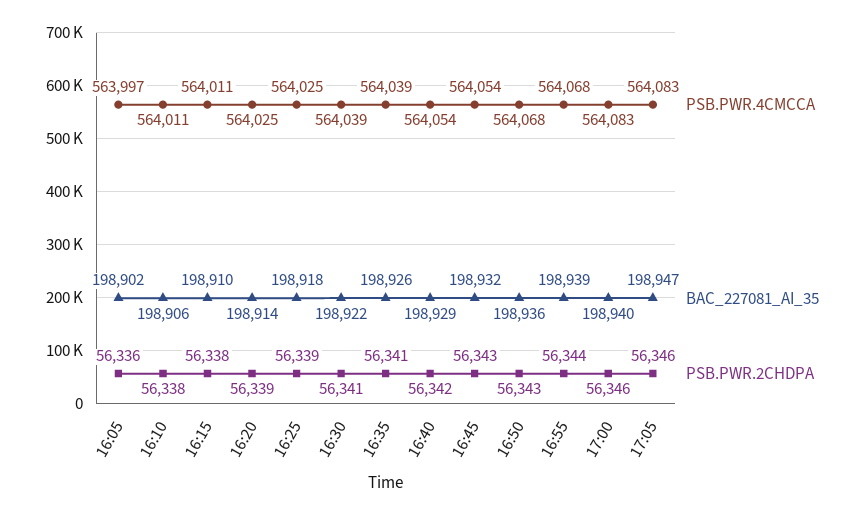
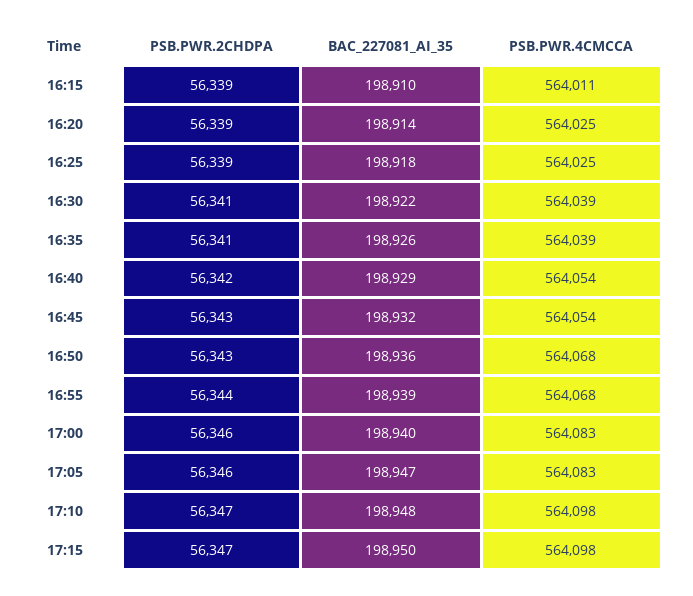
PSB.PWR.4CMCCA, 16:05: 563997 -> none
BAC_227081_AI_35, 16:05: 198902 -> none
PSB.PWR.2CHDPA, 16:05: 56336 -> none
PSB.PWR.4CMCCA, 16:10: 564011 -> none
BAC_227081_AI_35, 16:10: 198906 -> none
PSB.PWR.2CHDPA, 16:10: 56338 -> none
PSB.PWR.2CHDPA, 16:15: 56338 -> 56339
PSB.PWR.2CHDPA, 17:10: none -> 56347
BAC_227081_AI_35, 17:10: none -> 198948
PSB.PWR.4CMCCA, 17:10: none -> 564098
PSB.PWR.2CHDPA, 17:15: none -> 56347
BAC_227081_AI_35, 17:15: none -> 198950
PSB.PWR.4CMCCA, 17:15: none -> 564098

